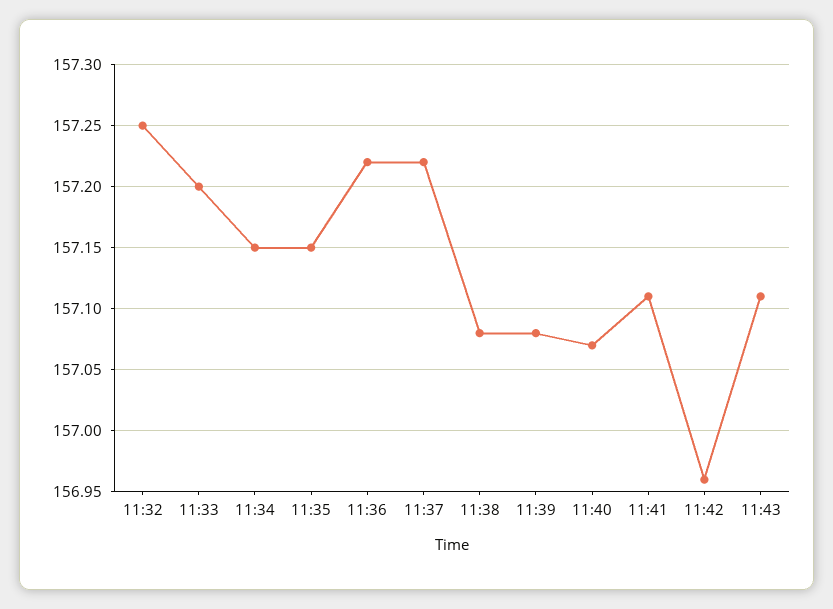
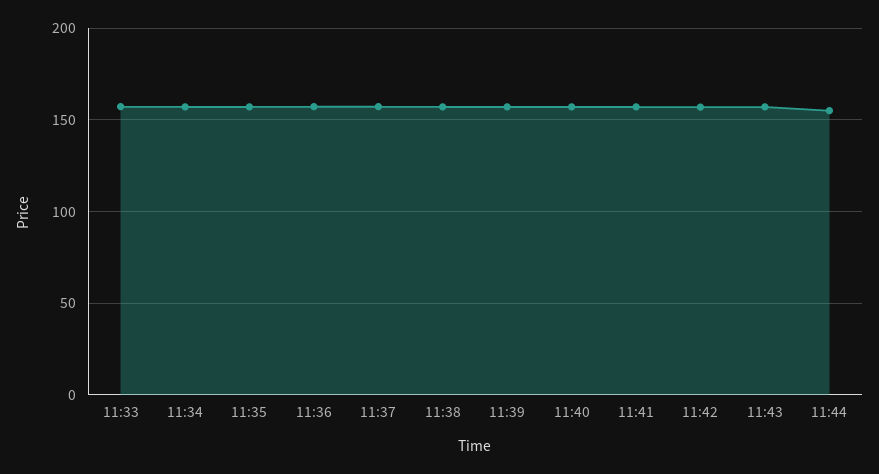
11:32: 157.25 -> none
11:44: none -> 155

